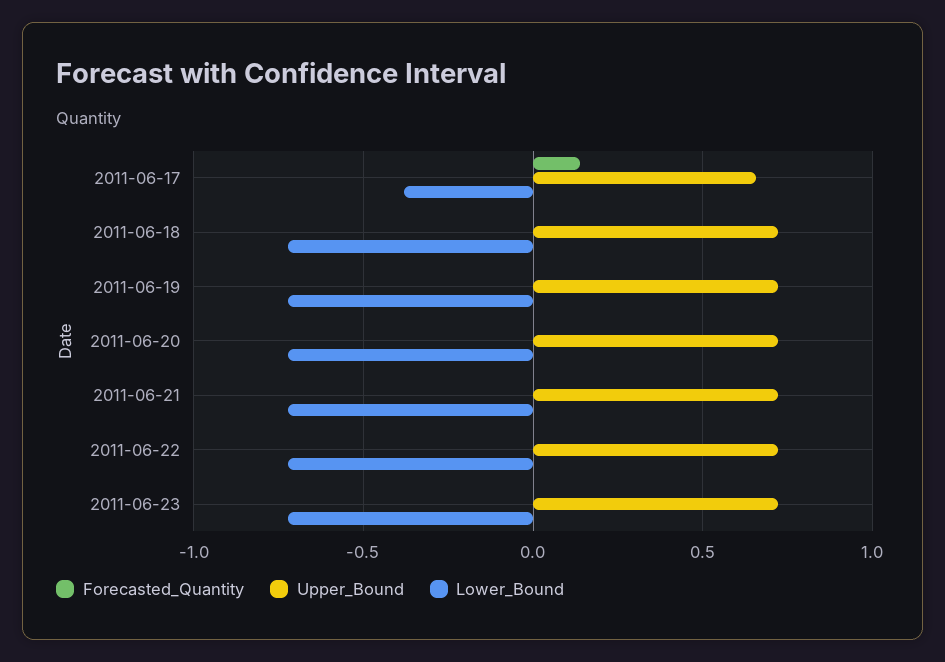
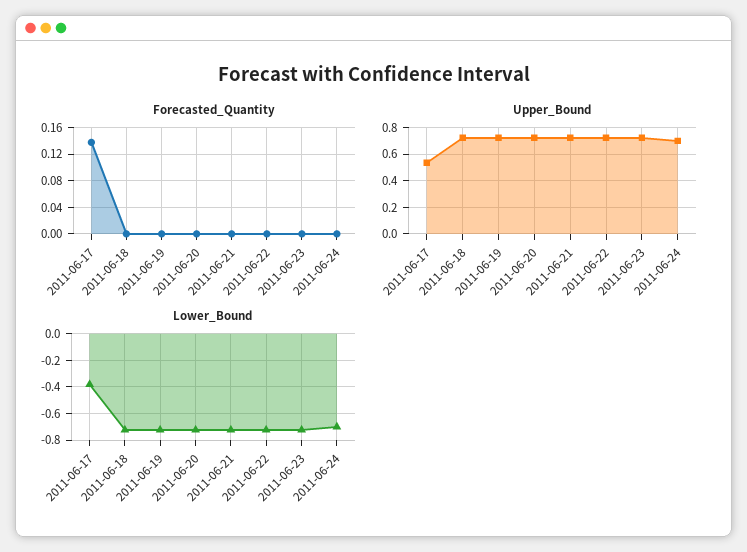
Upper_Bound, 2011-06-17: 0.65 -> 0.55
Forecasted_Quantity, 2011-06-24: none -> 0
Upper_Bound, 2011-06-24: none -> 0.7
Lower_Bound, 2011-06-24: none -> -0.7

